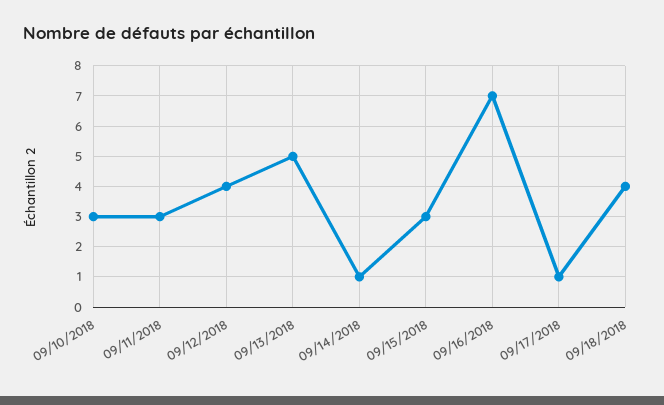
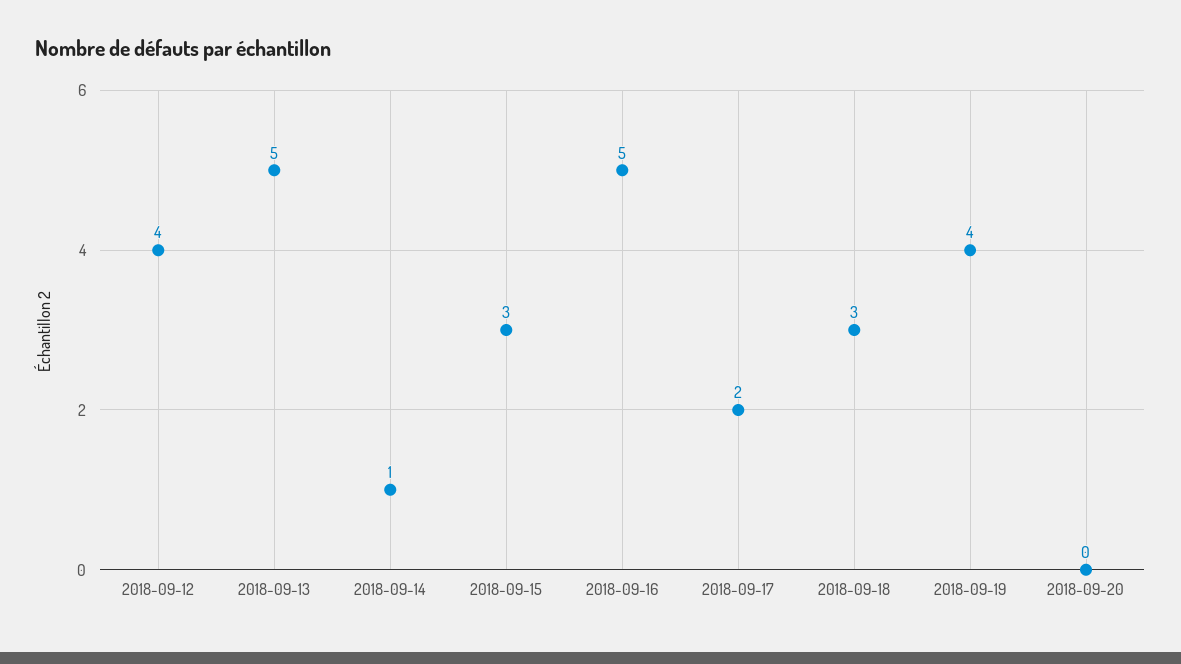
09/10/2018: 3 -> none
09/11/2018: 3 -> none
09/16/2018: 7 -> 5
09/17/2018: 1 -> 2
09/18/2018: 4 -> 3
2018-09-19: none -> 4
2018-09-20: none -> 0

